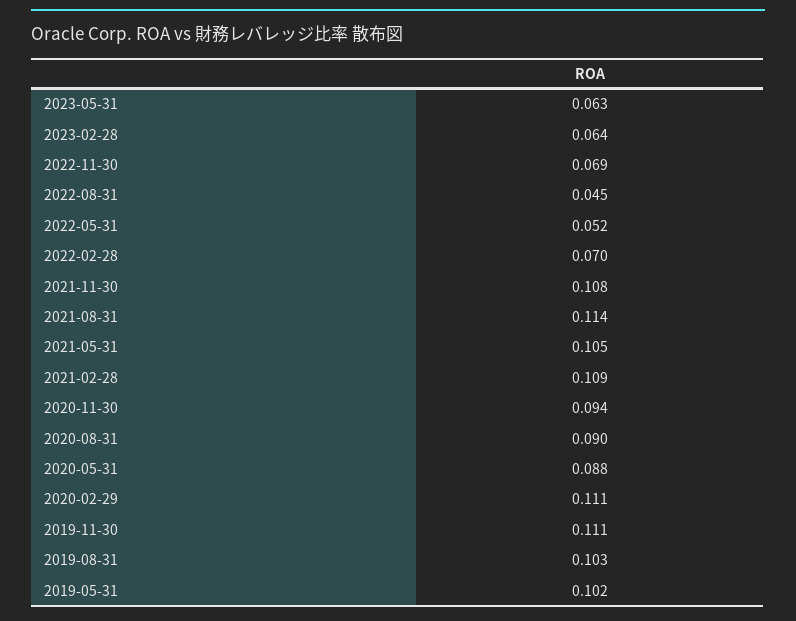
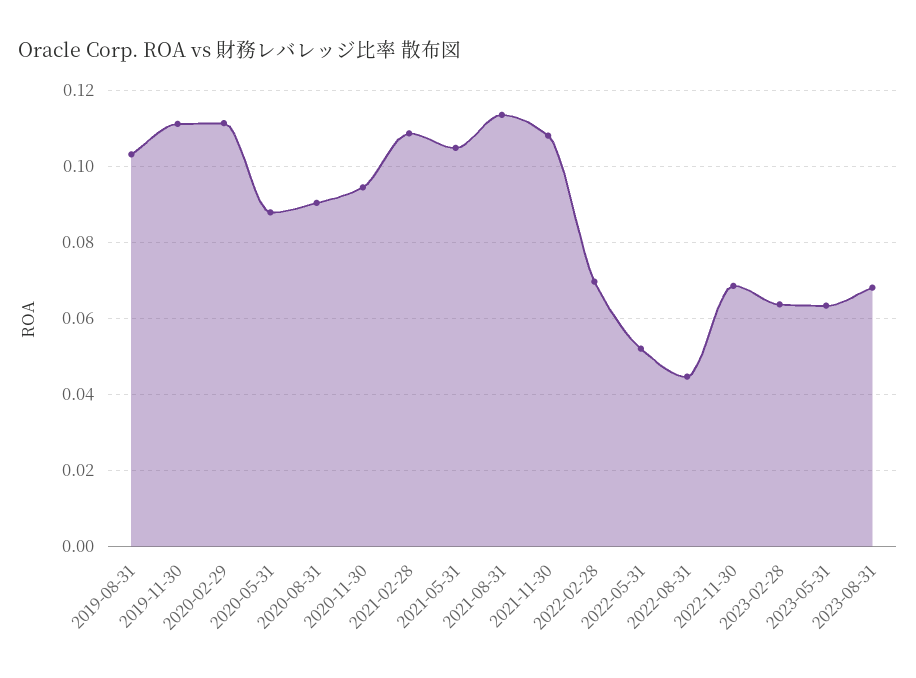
2019-05-31: 0.102 -> none
2023-08-31: none -> 0.068

